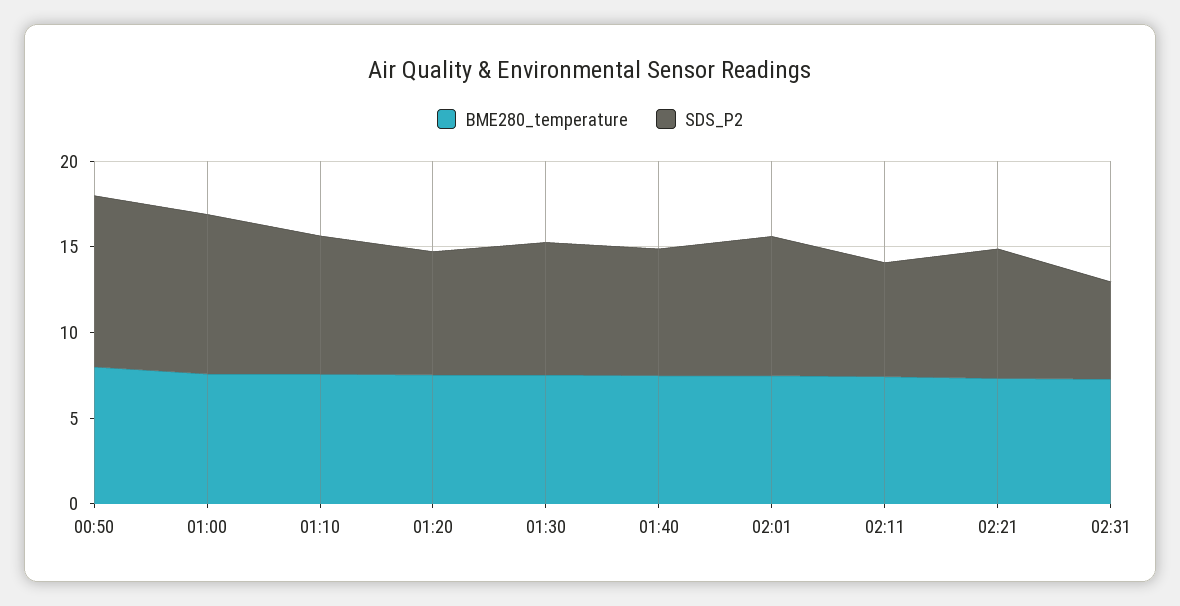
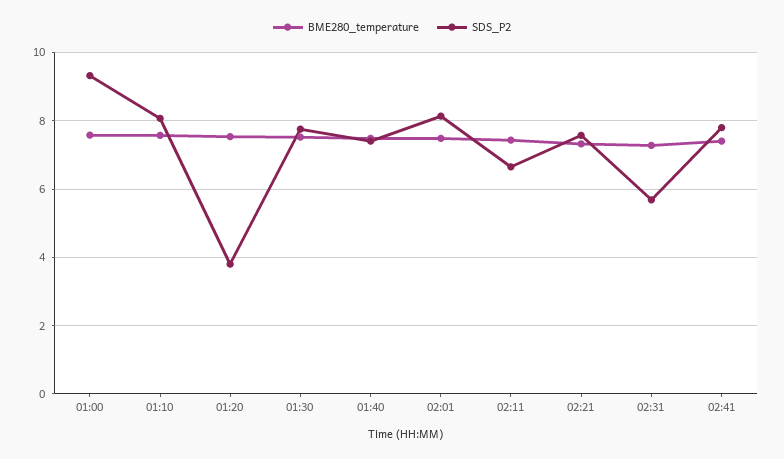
BME280_temperature, 00:50: 8 -> none
SDS_P2, 00:50: 10 -> none
SDS_P2, 01:20: 7 -> 3.8
BME280_temperature, 02:41: none -> 7.4
SDS_P2, 02:41: none -> 7.8

